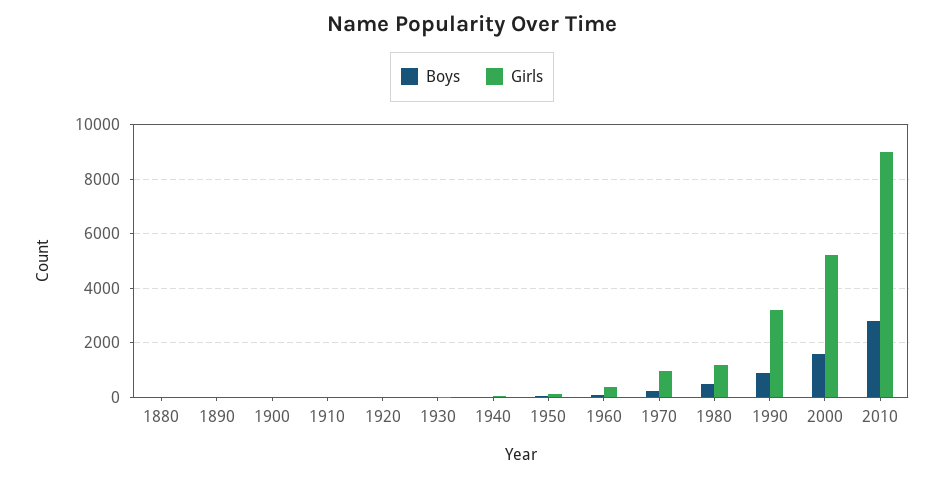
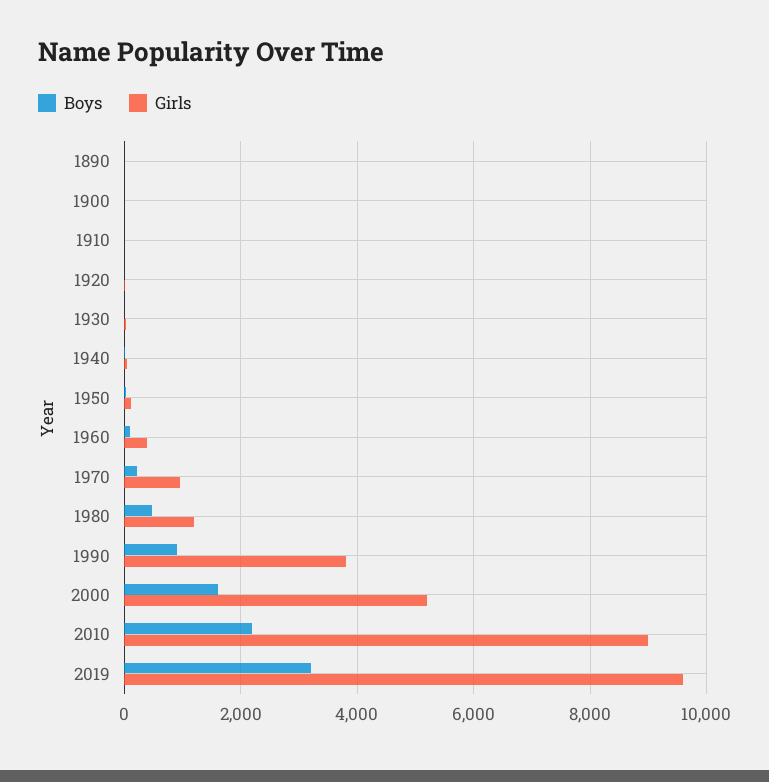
Boys, 1880: 0 -> none
Girls, 1880: 0 -> none
Girls, 1990: 3250 -> 3800
Boys, 2010: 2750 -> 2200
Boys, 2019: none -> 3200
Girls, 2019: none -> 9600

